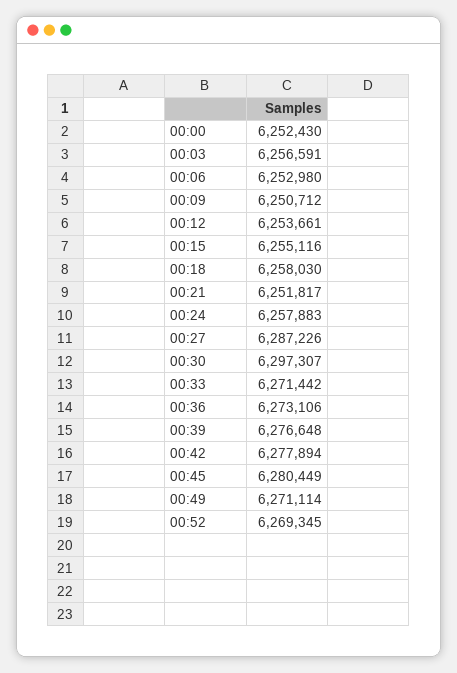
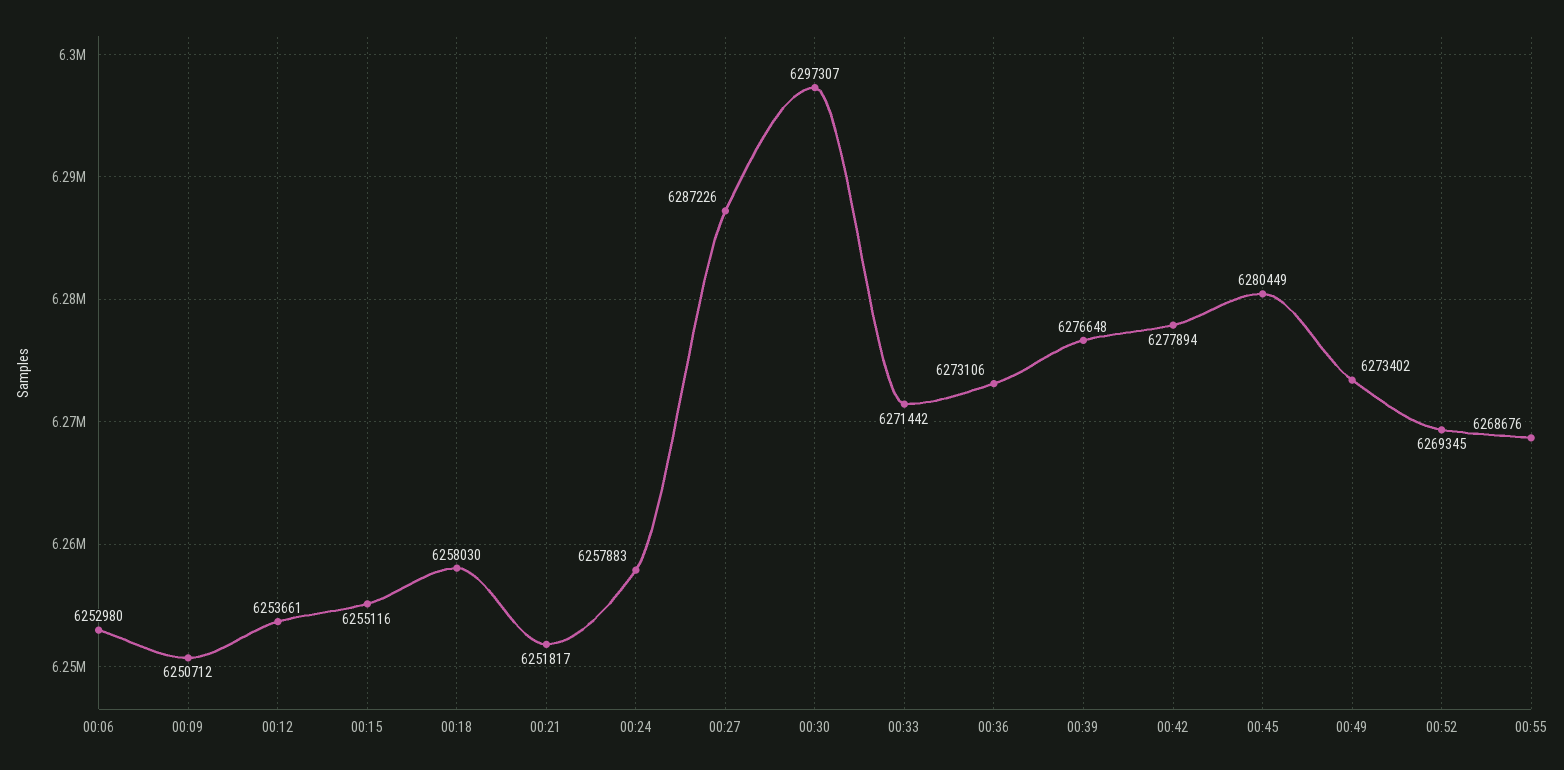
00:00: 6252430 -> none
00:03: 6256591 -> none
00:49: 6271114 -> 6273402
00:55: none -> 6268676

